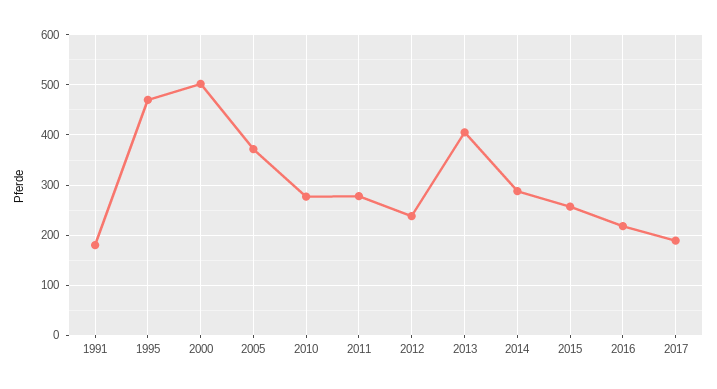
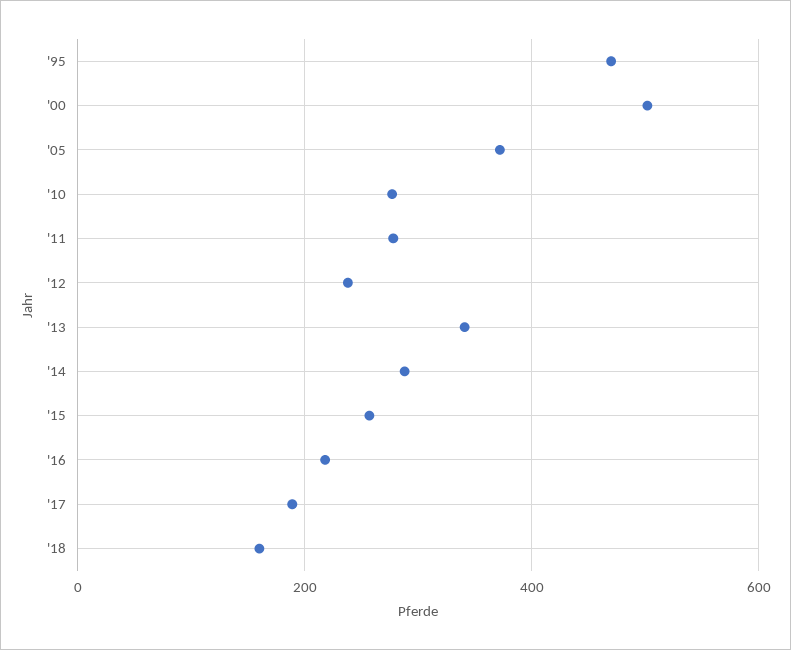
1991: 180 -> none
2013: 400 -> 340
'18: none -> 160

